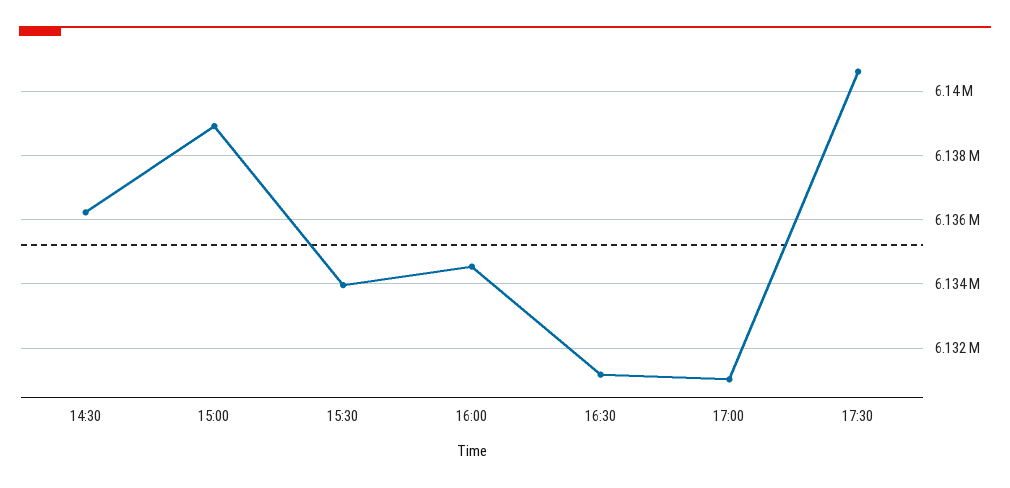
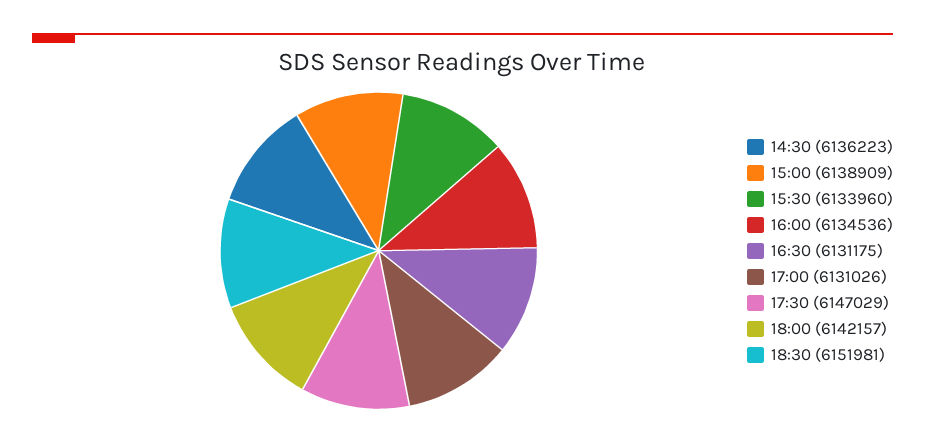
17:30: 6140600 -> 6147029
18:00: none -> 6142157
18:30: none -> 6151981

